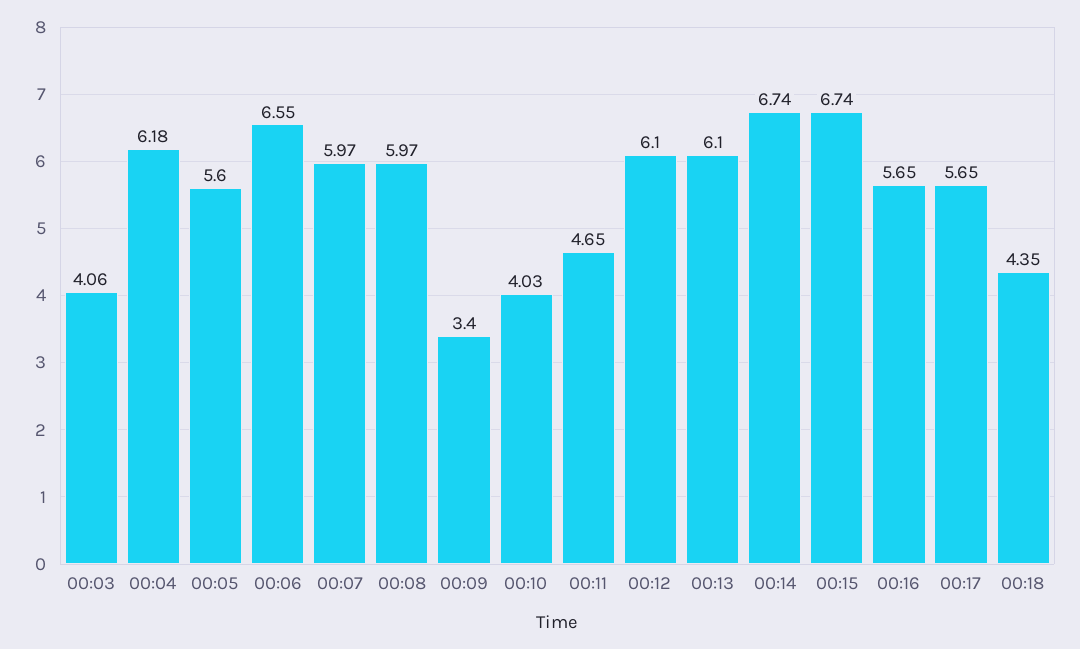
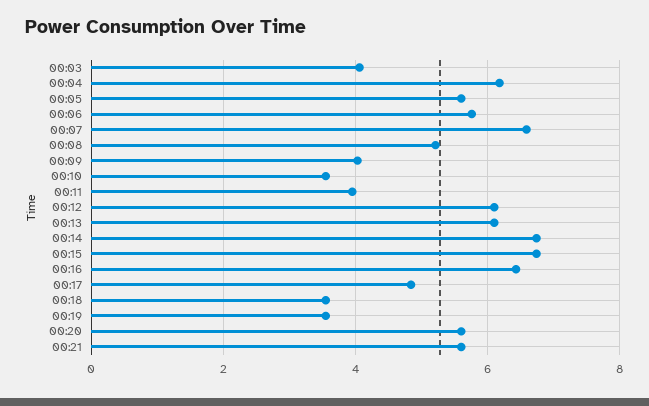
00:06: 6.55 -> 5.8
00:07: 5.97 -> 6.6
00:08: 5.97 -> 5.2
00:09: 3.4 -> 4
00:10: 4.03 -> 3.6
00:11: 4.65 -> 4
00:16: 5.65 -> 6.4
00:17: 5.65 -> 4.8
00:18: 4.35 -> 3.6
00:19: none -> 3.6
00:20: none -> 5.6
00:21: none -> 5.6

